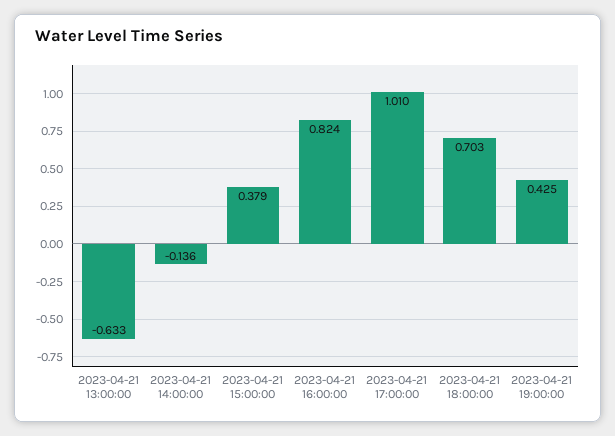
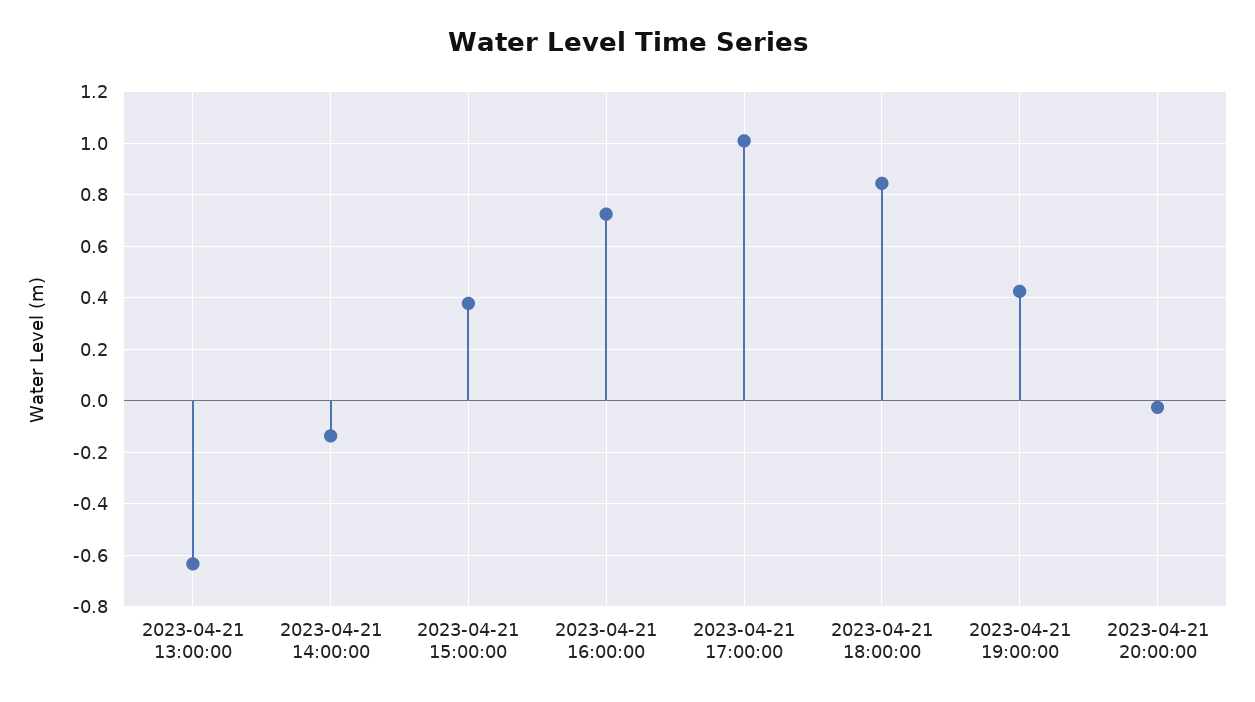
2023-04-21 16:00:00: 0.824 -> 0.725
2023-04-21 18:00:00: 0.703 -> 0.85
2023-04-21 20:00:00: none -> -0.025

